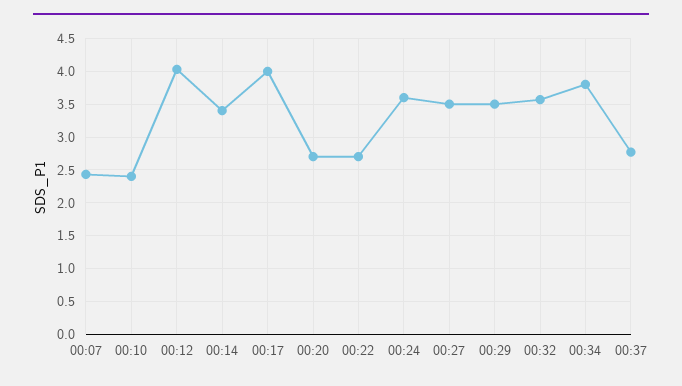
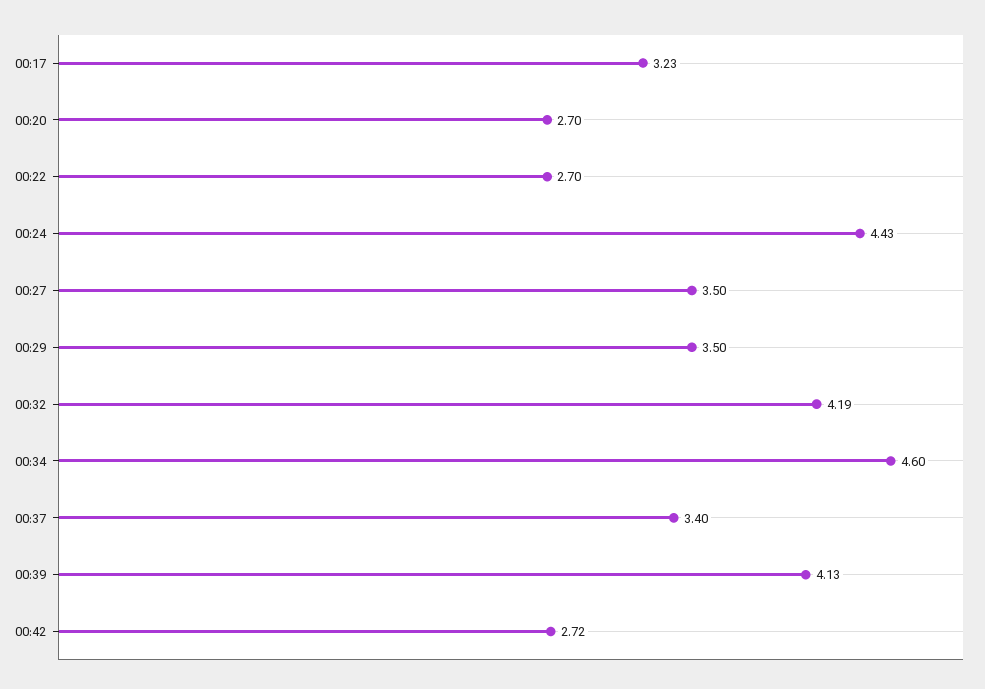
00:07: 2.4 -> none
00:10: 2.4 -> none
00:12: 4 -> none
00:14: 3.4 -> none
00:17: 4 -> 3.23
00:24: 3.6 -> 4.43
00:32: 3.6 -> 4.19
00:34: 3.8 -> 4.6
00:37: 2.8 -> 3.4
00:39: none -> 4.13
00:42: none -> 2.72

